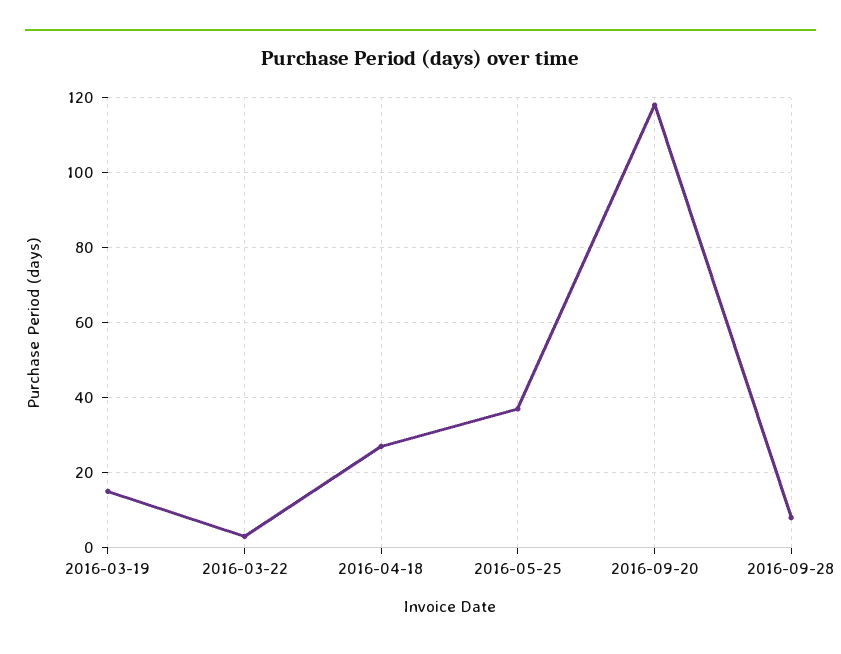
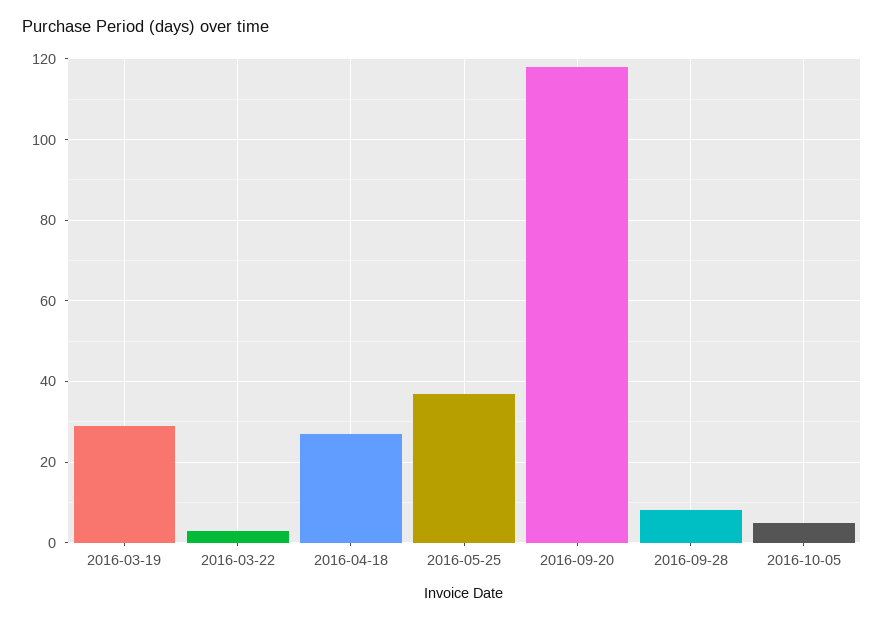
2016-03-19: 15 -> 30
2016-10-05: none -> 5

